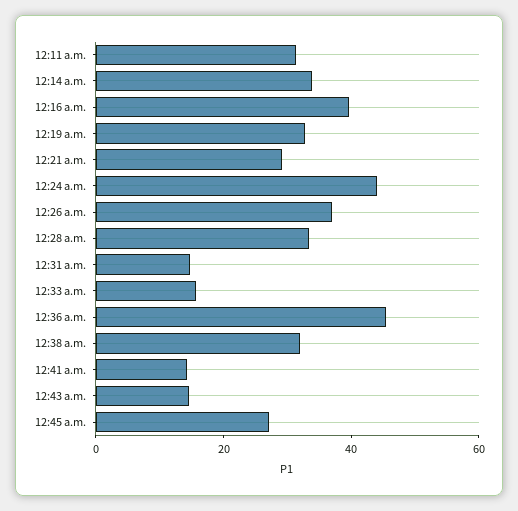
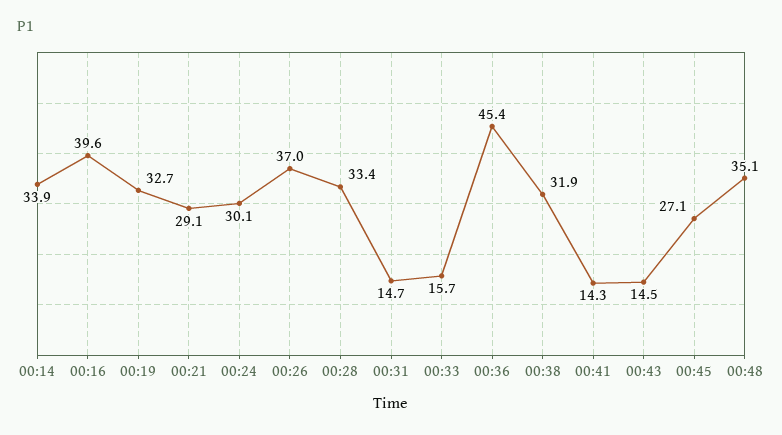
12:11 a.m.: 30 -> none
12:24 a.m.: 45 -> 30.1
00:48: none -> 35.1

